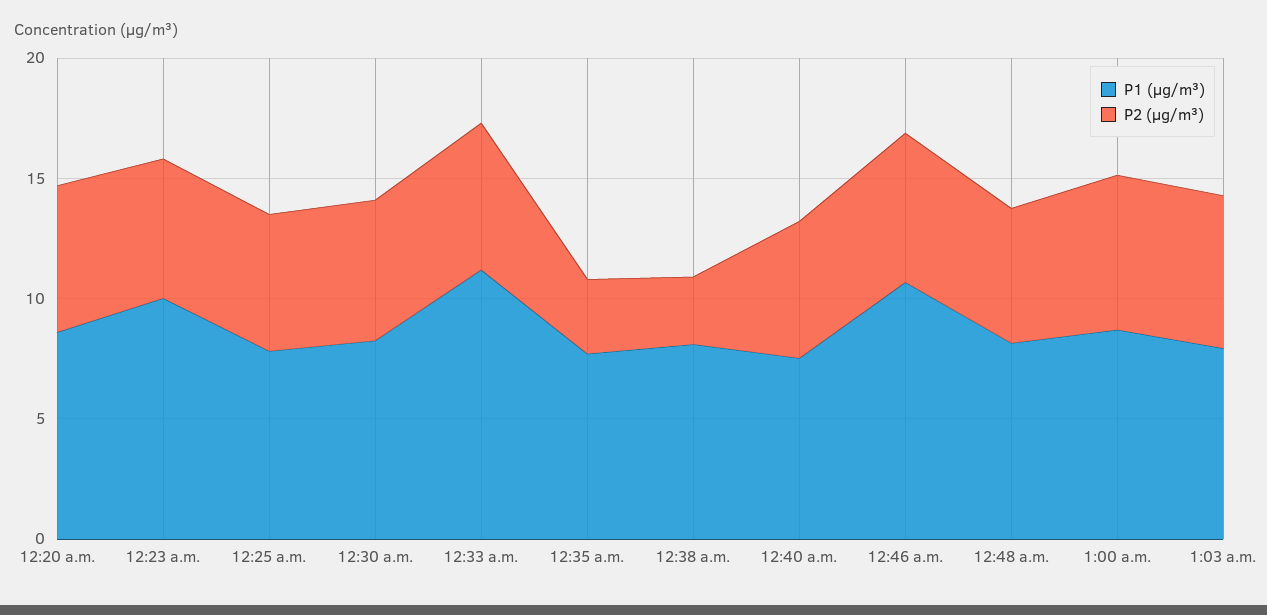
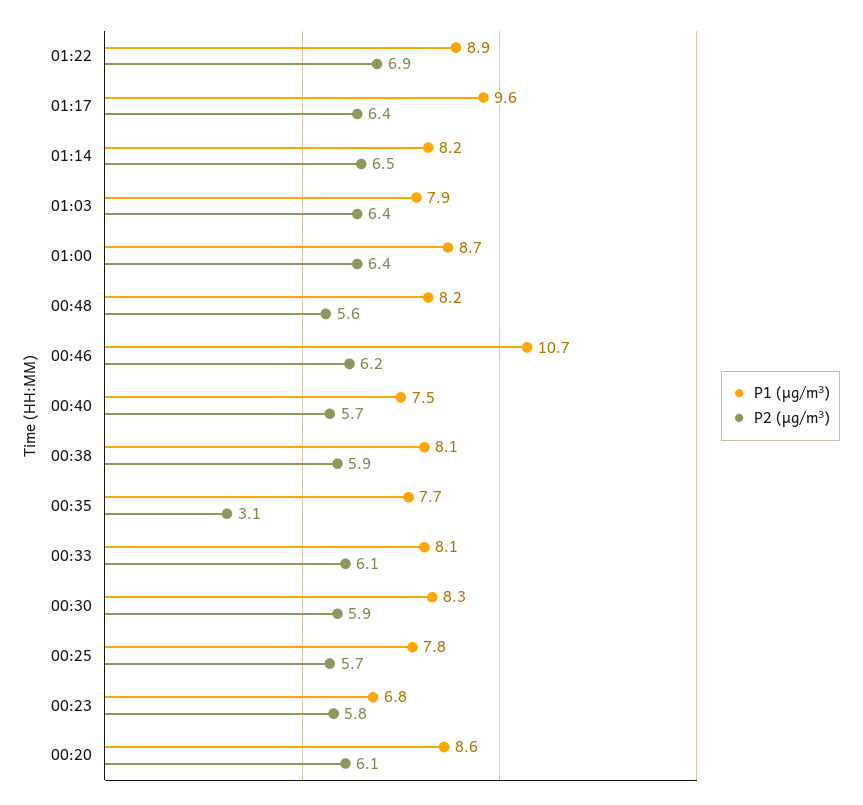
P1 (μg/m³), 12:23 a.m.: 10 -> 6.8
P1 (μg/m³), 12:33 a.m.: 11 -> 8.1
P2 (μg/m³), 12:38 a.m.: 3 -> 5.9
P1 (μg/m³), 01:22: none -> 8.9
P2 (μg/m³), 01:22: none -> 6.9
P1 (μg/m³), 01:17: none -> 9.6
P2 (μg/m³), 01:17: none -> 6.4
P1 (μg/m³), 01:14: none -> 8.2
P2 (μg/m³), 01:14: none -> 6.5

